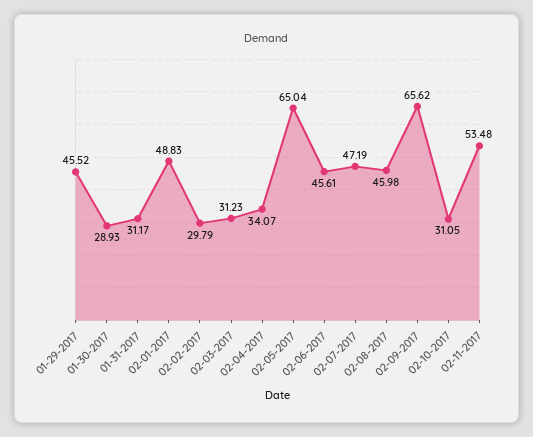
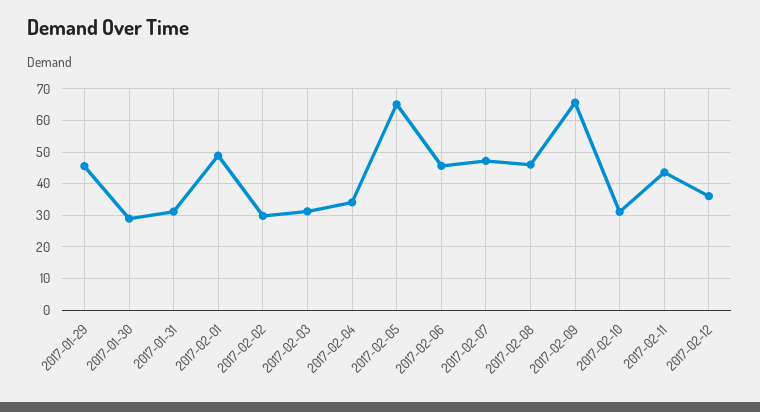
02-11-2017: 53.48 -> 44
2017-02-12: none -> 36

